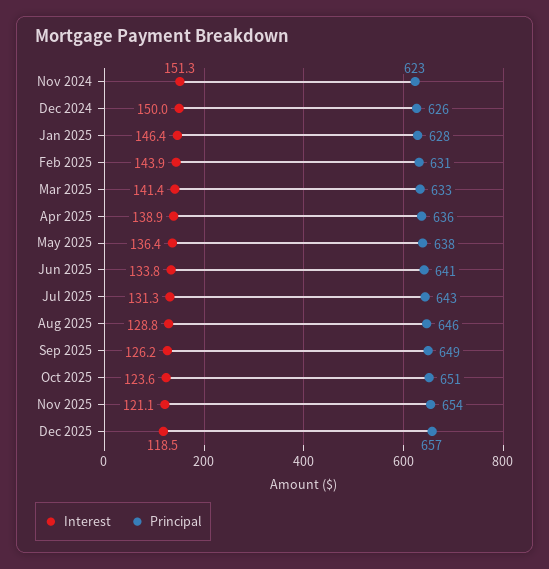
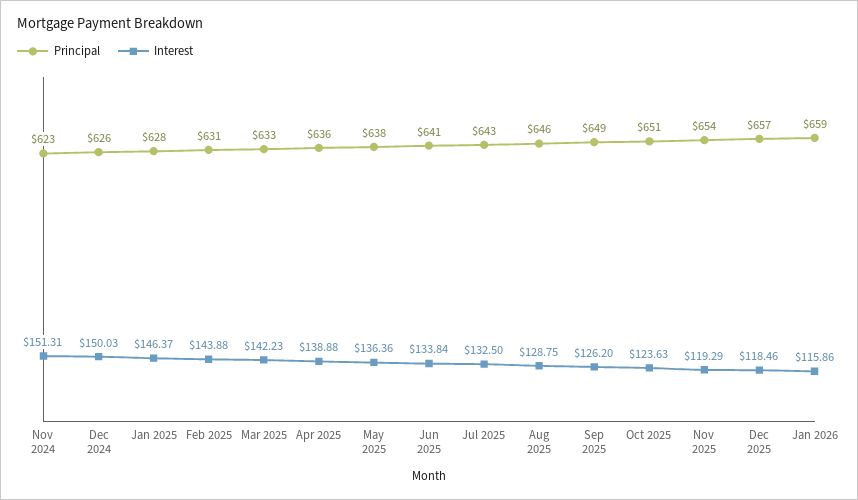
Interest, Mar 2025: 141.4 -> 142.23
Interest, Jul 2025: 131.3 -> 132.5
Interest, Nov 2025: 121.1 -> 119.29
Principal, Jan 2026: none -> 659
Interest, Jan 2026: none -> 115.86

